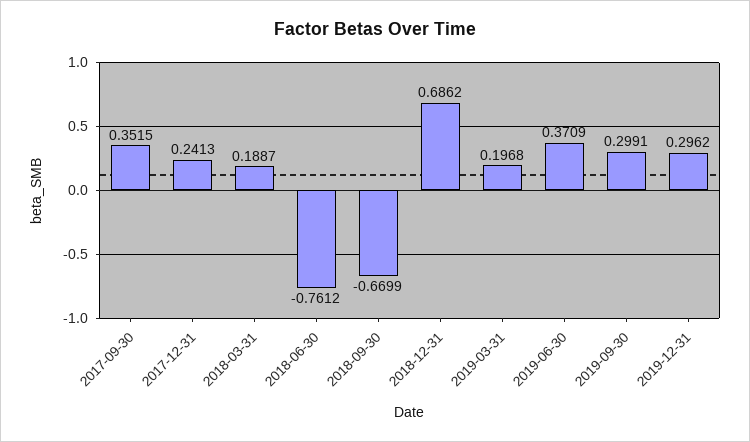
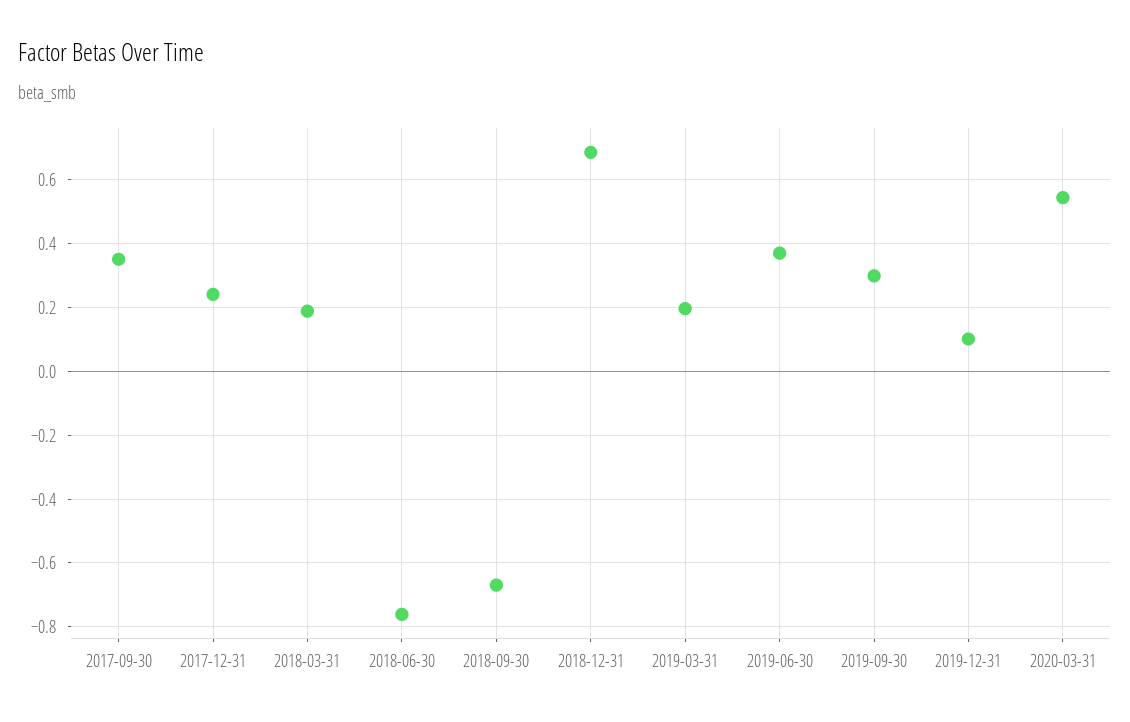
2019-12-31: 0.2962 -> 0.1
2020-03-31: none -> 0.54

